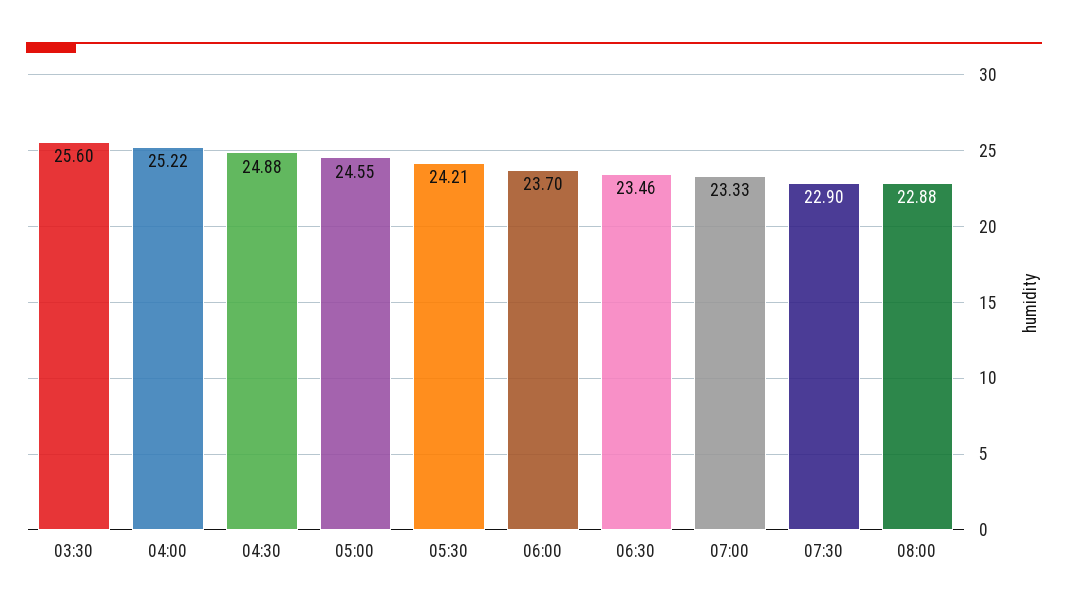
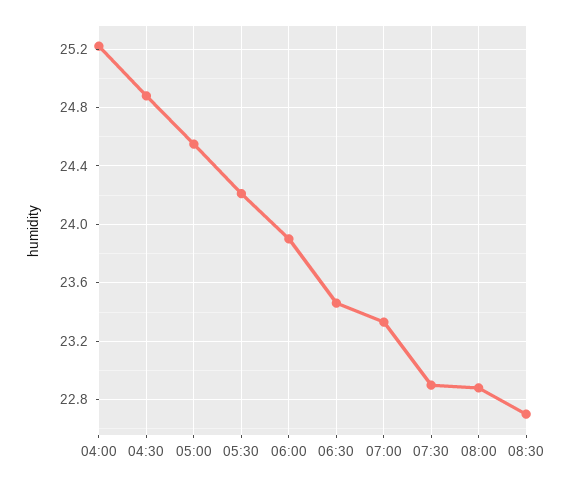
03:30: 25.6 -> none
06:00: 23.7 -> 23.9
08:30: none -> 22.7

